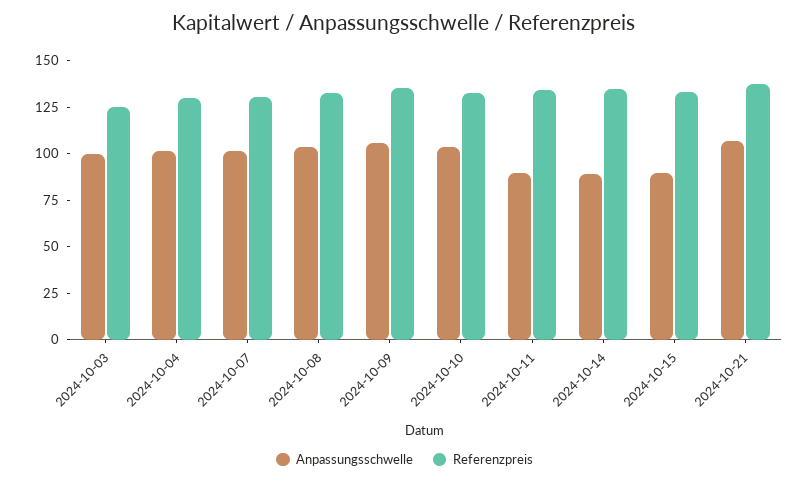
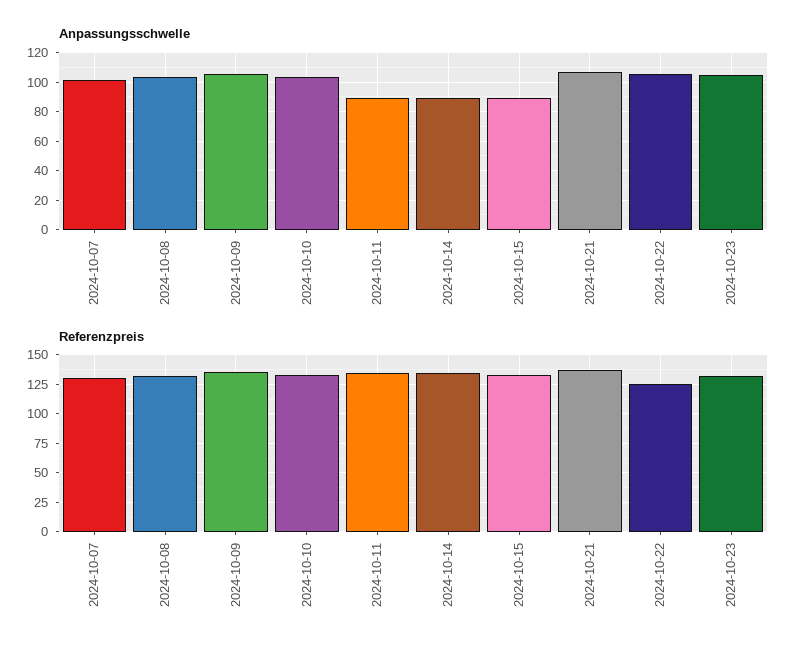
Anpassungsschwelle, 2024-10-03: 100 -> none
Referenzpreis, 2024-10-03: 125 -> none
Anpassungsschwelle, 2024-10-04: 100 -> none
Referenzpreis, 2024-10-04: 130 -> none
Anpassungsschwelle, 2024-10-22: none -> 105
Anpassungsschwelle, 2024-10-23: none -> 105
Referenzpreis, 2024-10-22: none -> 125
Referenzpreis, 2024-10-23: none -> 125

